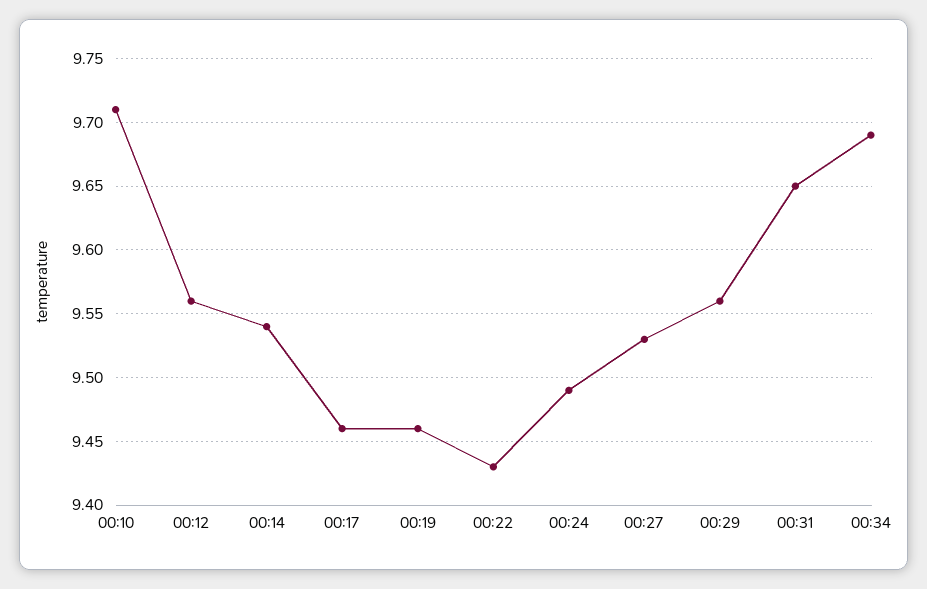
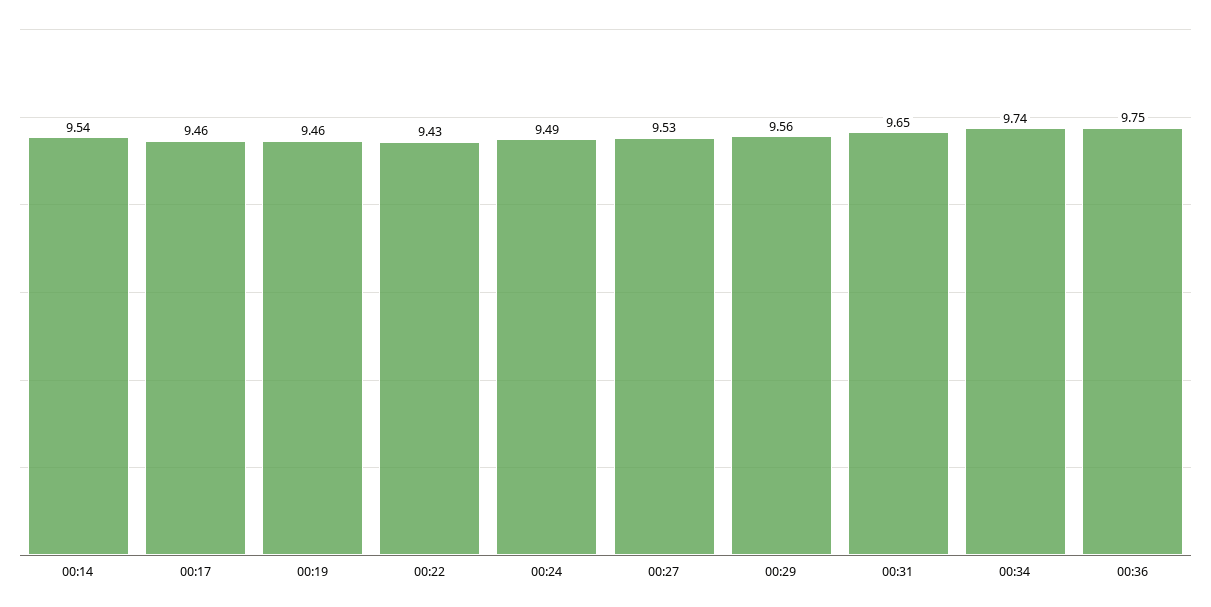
00:10: 9.71 -> none
00:12: 9.56 -> none
00:34: 9.69 -> 9.74
00:36: none -> 9.75

